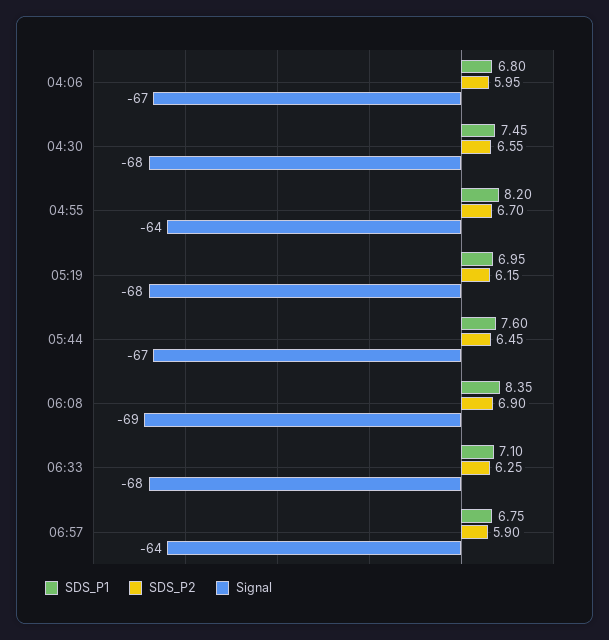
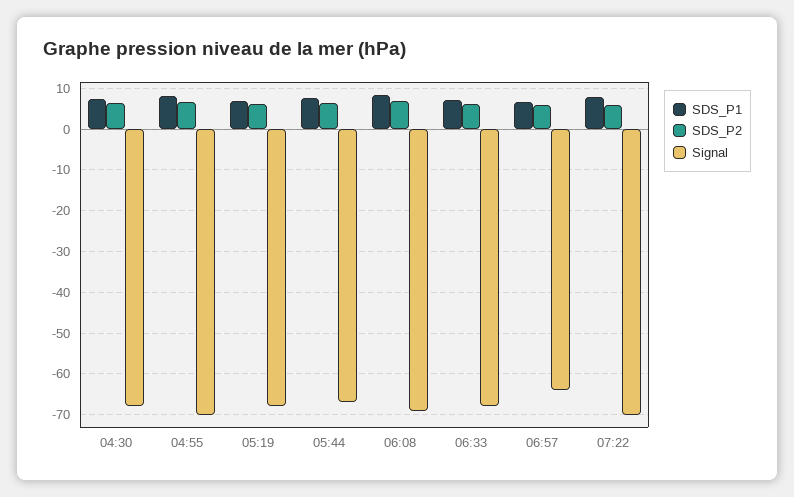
SDS_P1, 04:06: 6.8 -> none
SDS_P2, 04:06: 5.95 -> none
Signal, 04:06: -67 -> none
Signal, 04:55: -64 -> -70
SDS_P1, 07:22: none -> 8
SDS_P2, 07:22: none -> 6
Signal, 07:22: none -> -70

